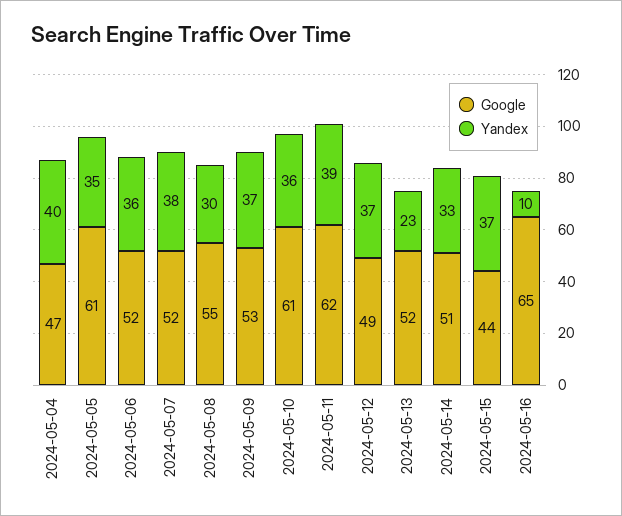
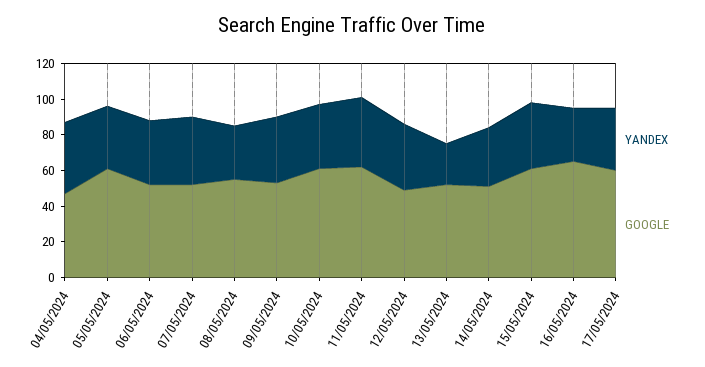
Google, 2024-05-15: 44 -> 60
Yandex, 2024-05-16: 10 -> 30
Yandex, 17/05/2024: none -> 35
Google, 17/05/2024: none -> 60

